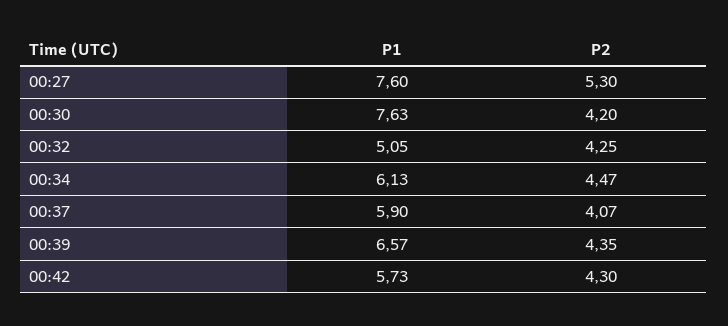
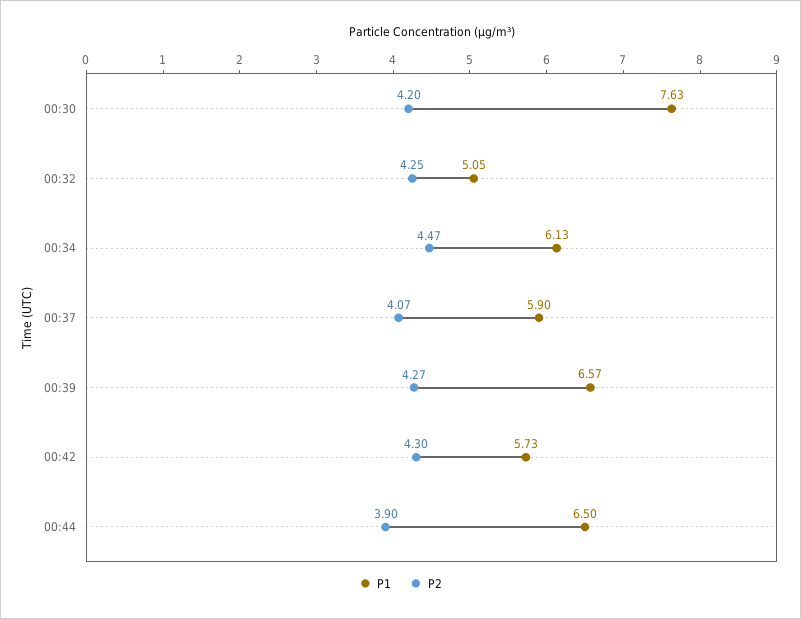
P1, 00:27: 7.6 -> none
P2, 00:27: 5.3 -> none
P2, 00:39: 4.35 -> 4.27
P1, 00:44: none -> 6.5
P2, 00:44: none -> 3.9

